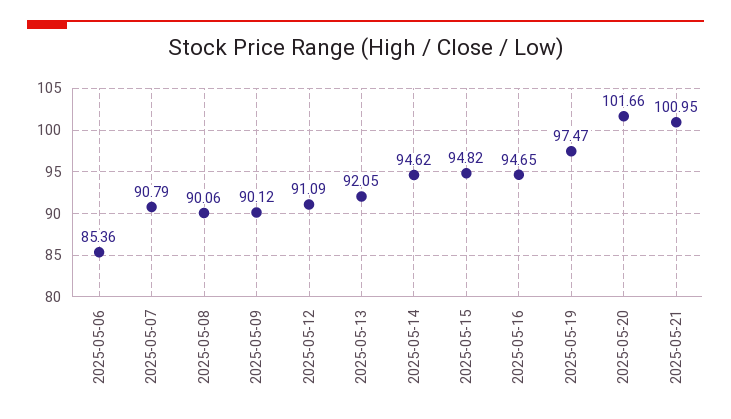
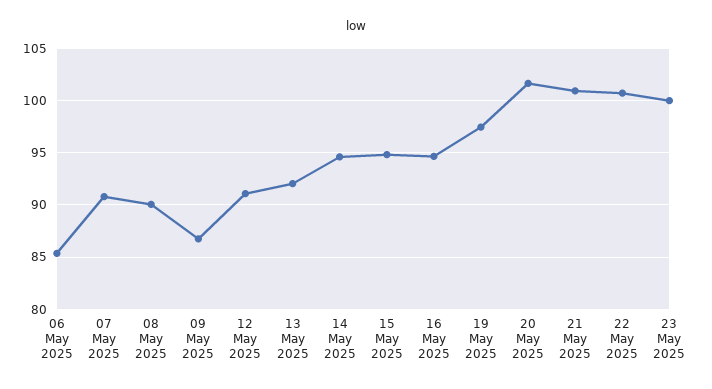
2025-05-09: 90.12 -> 87
22 May 2025: none -> 101
23 May 2025: none -> 100

